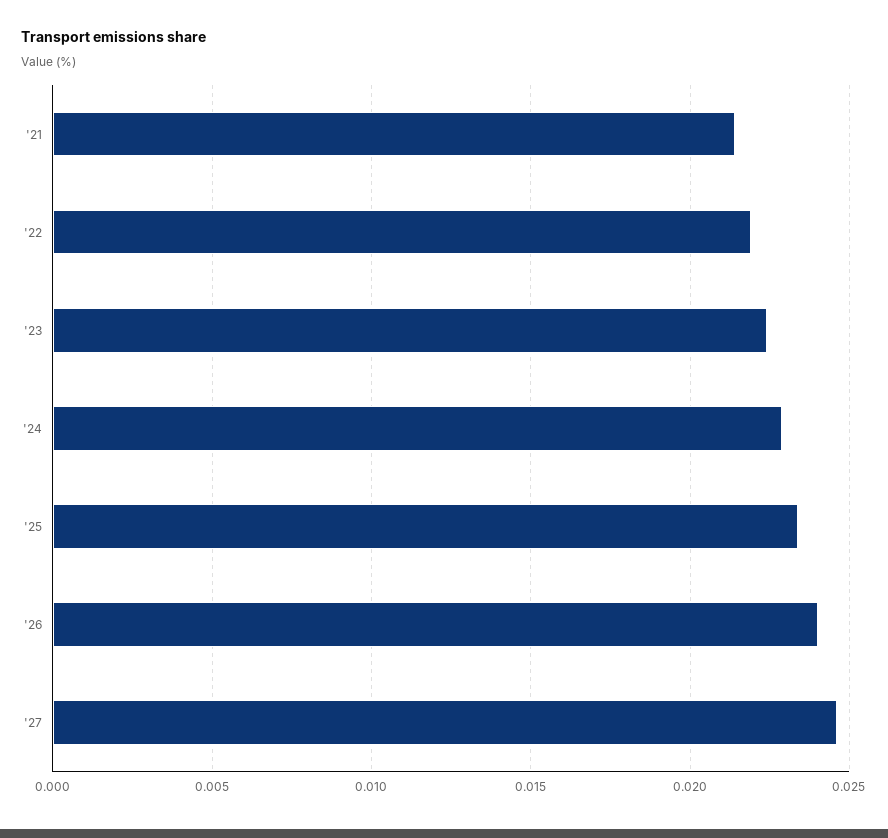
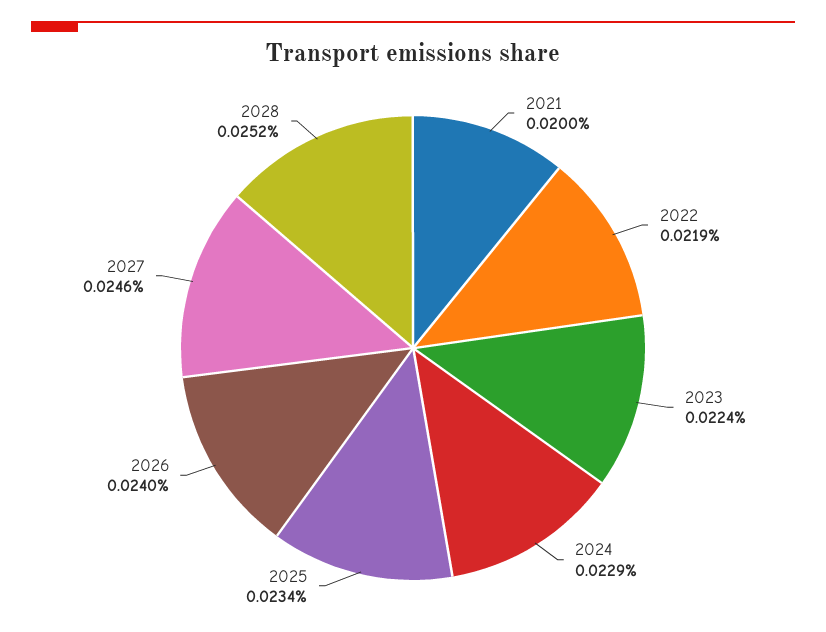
'21: 0.0215 -> 0.02
2028: none -> 0.0252

